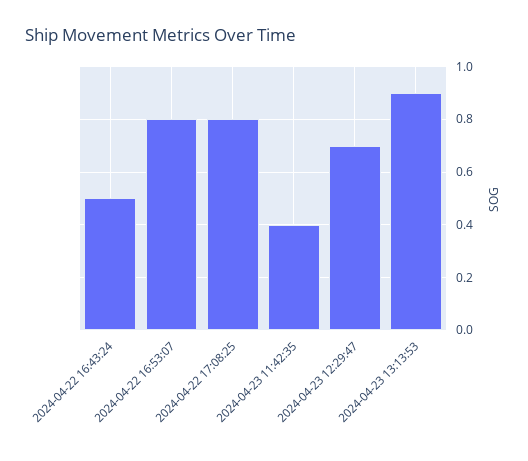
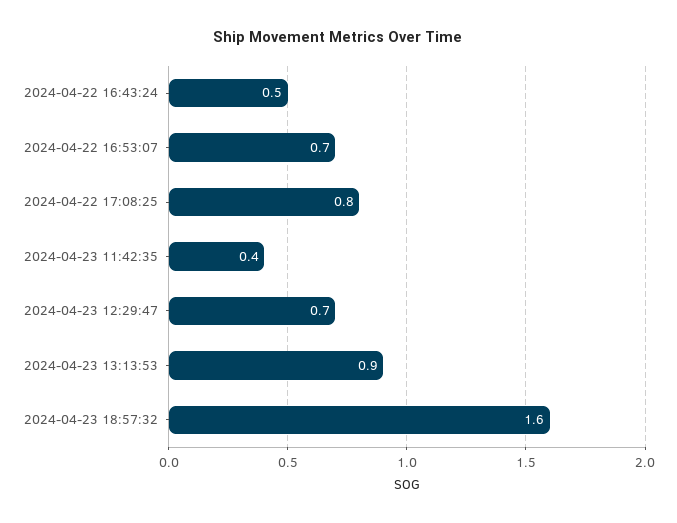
2024-04-22 16:53:07: 0.8 -> 0.7
2024-04-23 18:57:32: none -> 1.6

